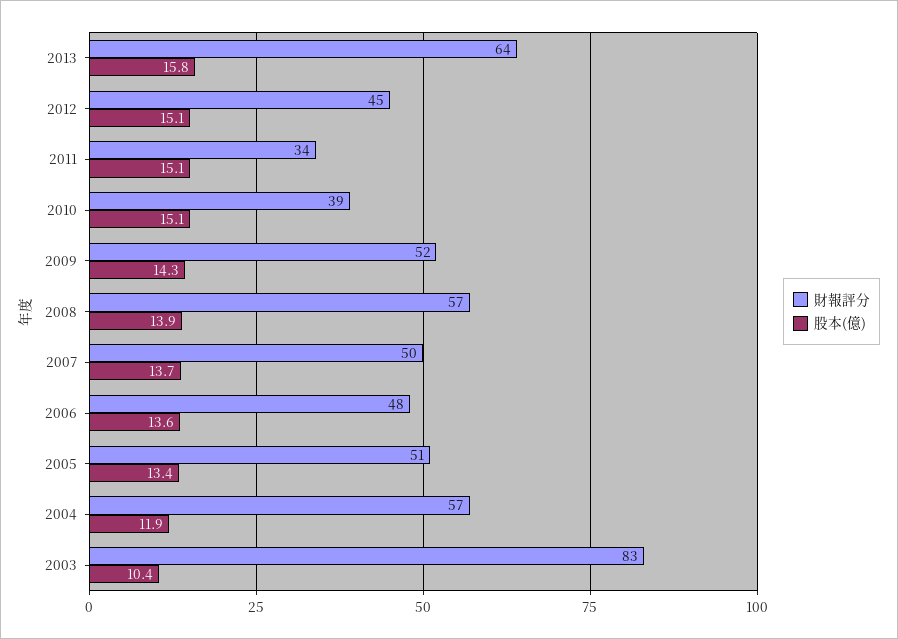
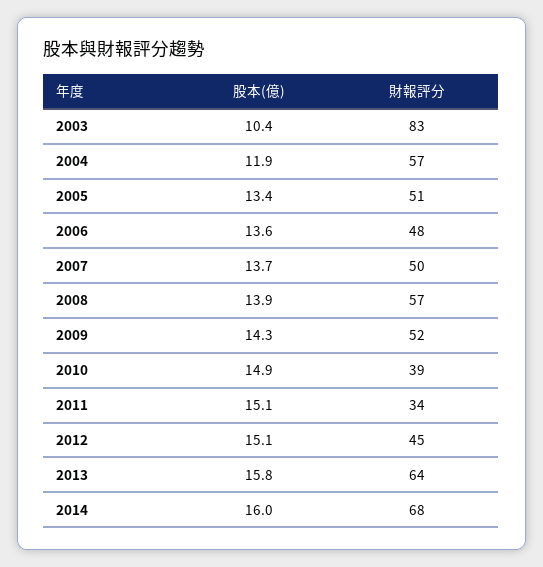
股本(億), 2010: 15.1 -> 14.9
股本(億), 2014: none -> 16
財報評分, 2014: none -> 68

